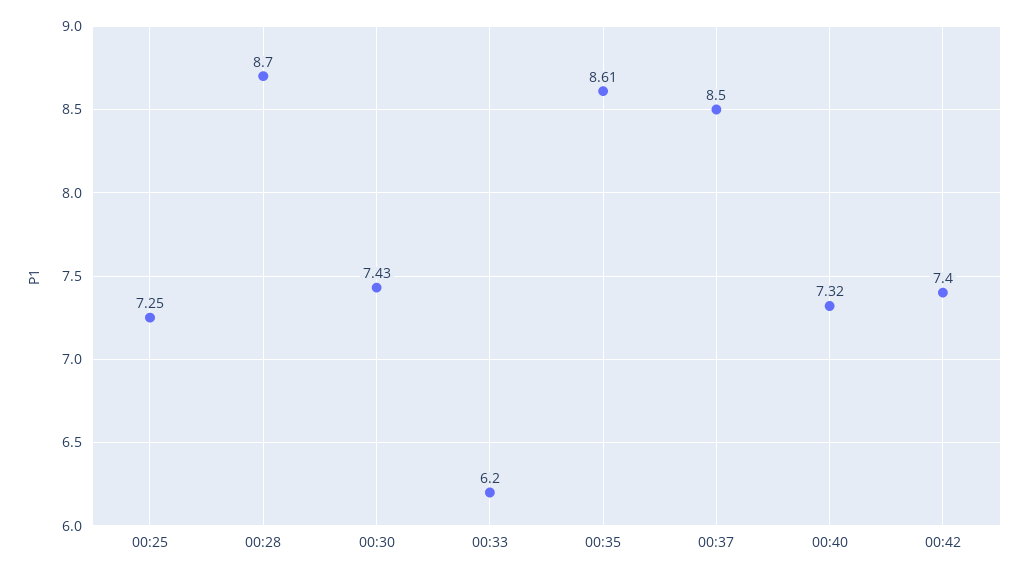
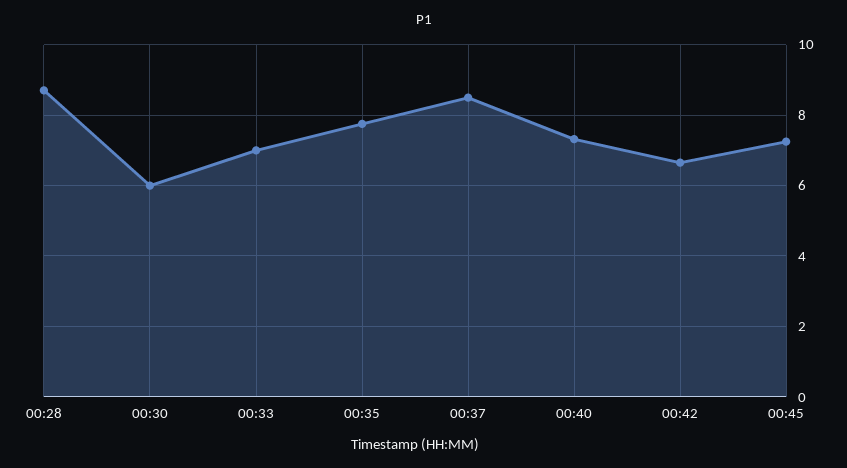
00:25: 7.25 -> none
00:30: 7.43 -> 6
00:33: 6.2 -> 7
00:35: 8.61 -> 7.8
00:42: 7.4 -> 6.6
00:45: none -> 7.2

